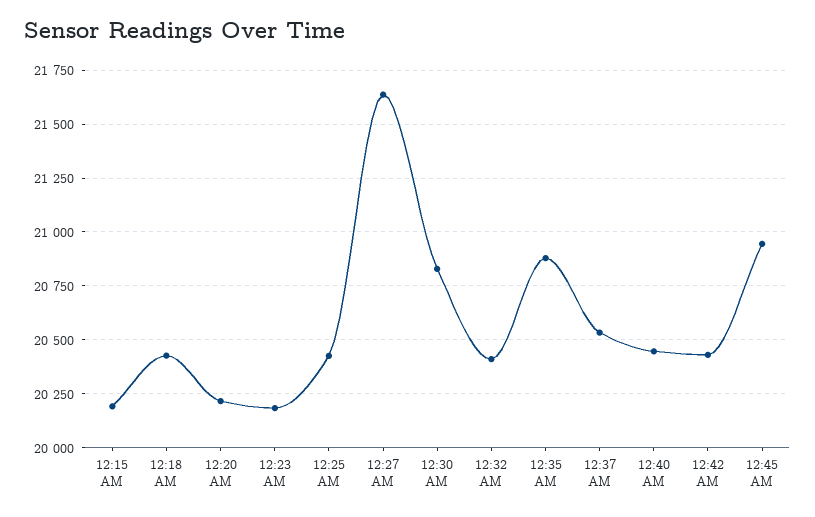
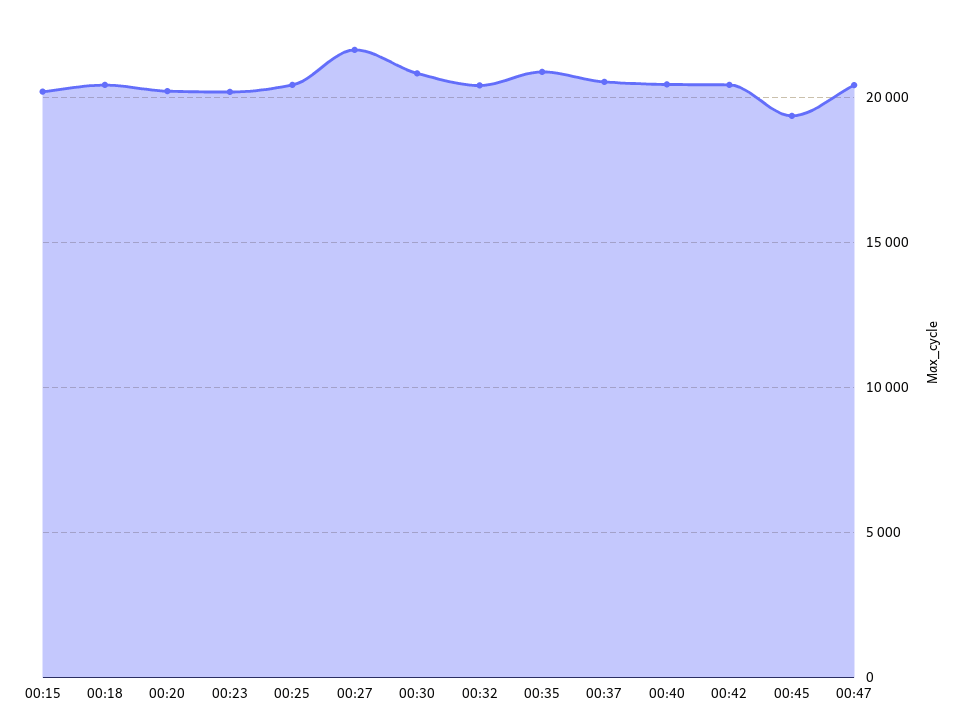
12:45 AM: 20950 -> 19500
00:47: none -> 20500

